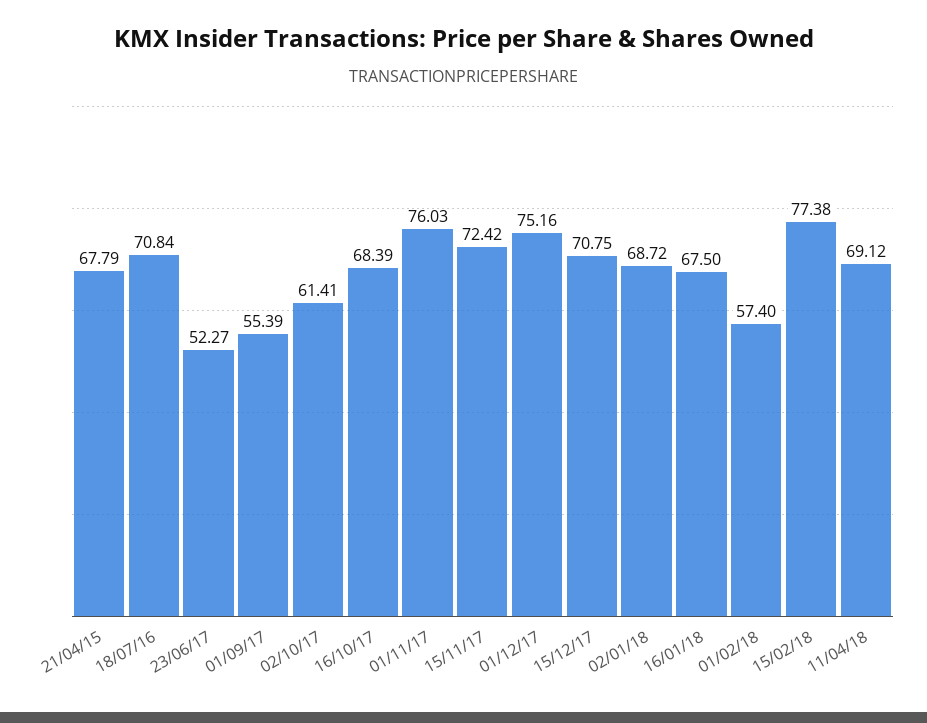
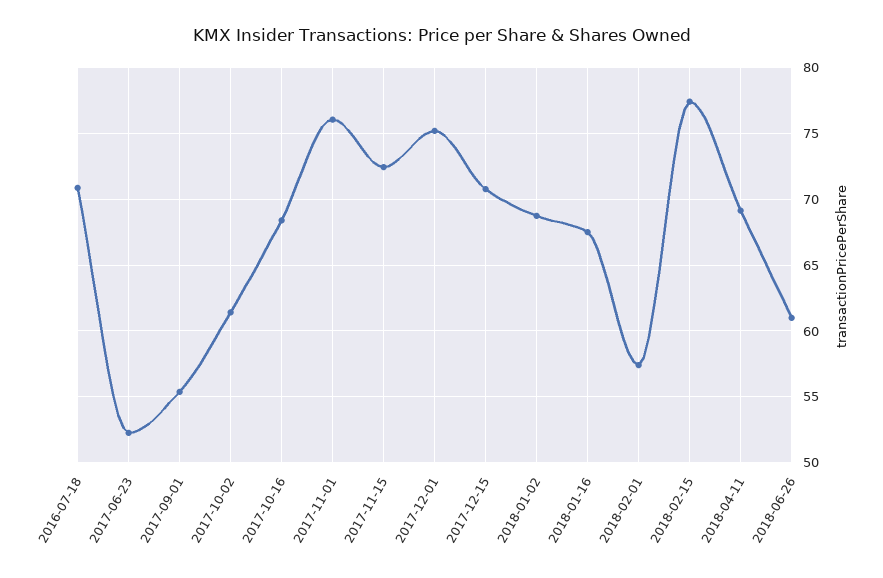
21/04/15: 67.79 -> none
2018-06-26: none -> 61

